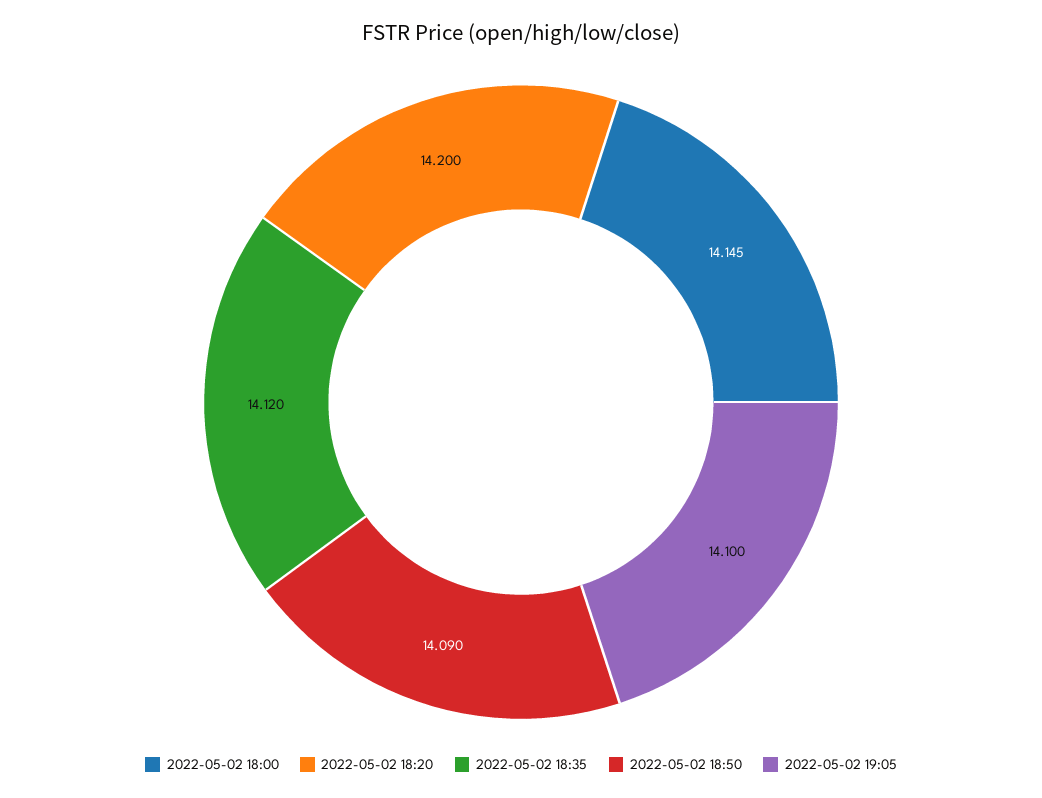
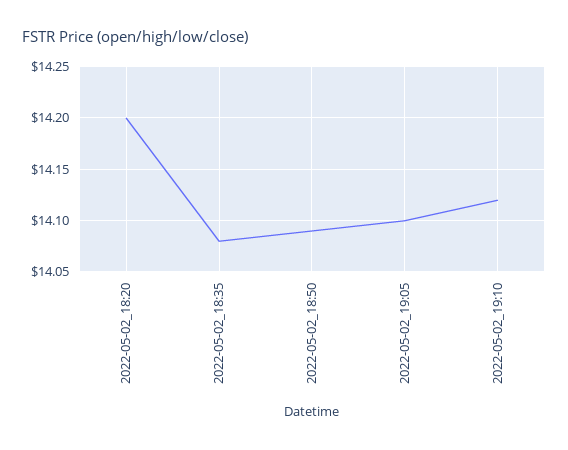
2022-05-02 18:00: 14.145 -> none
2022-05-02 18:35: 14.12 -> 14.08
2022-05-02_19:10: none -> 14.12

